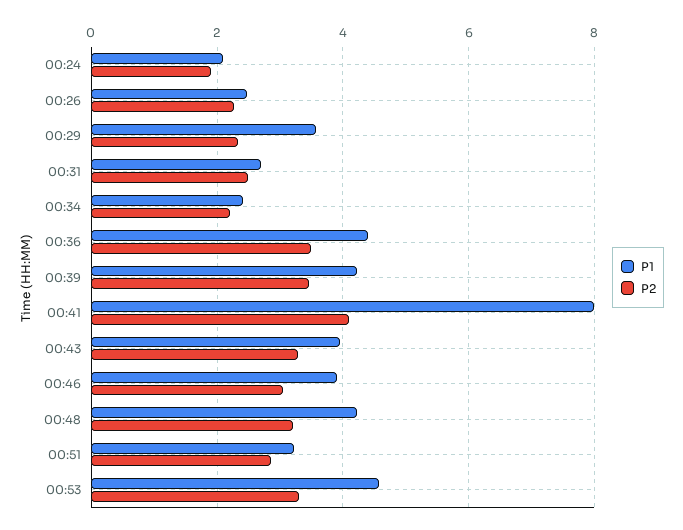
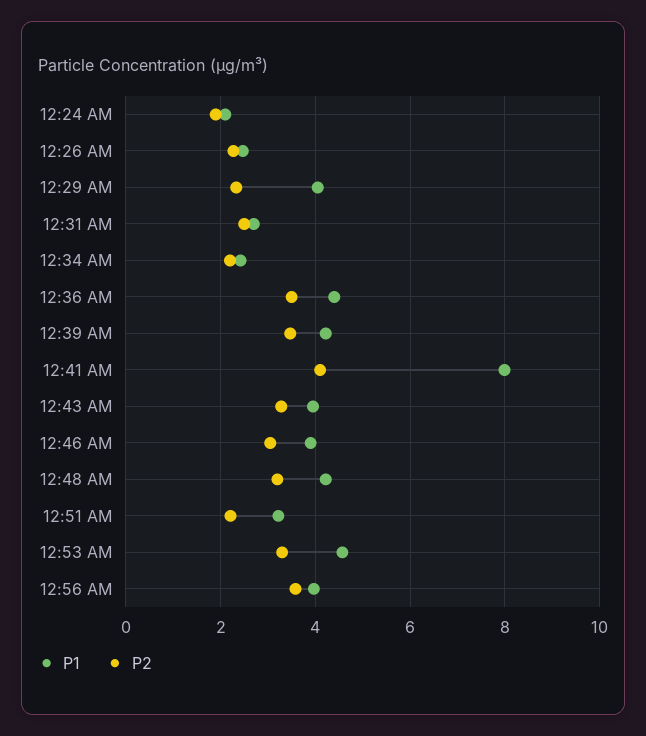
P1, 00:29: 3.6 -> 4
P2, 00:51: 2.8 -> 2.2
P1, 12:56 AM: none -> 4
P2, 12:56 AM: none -> 3.6

